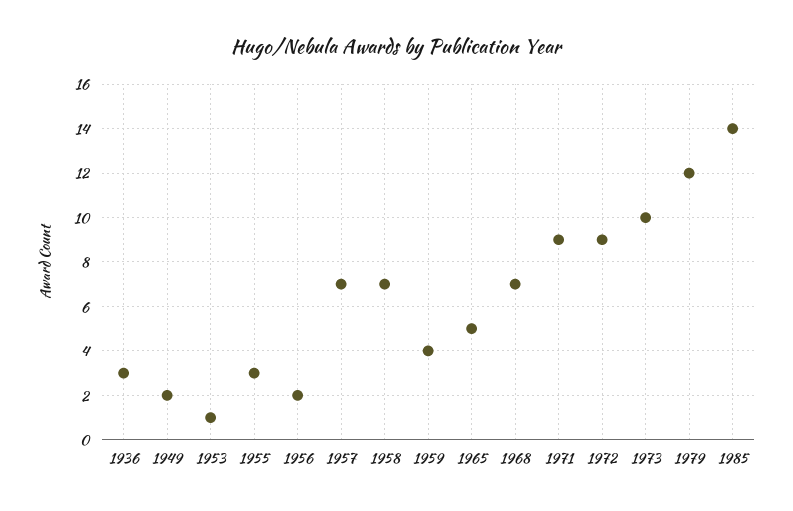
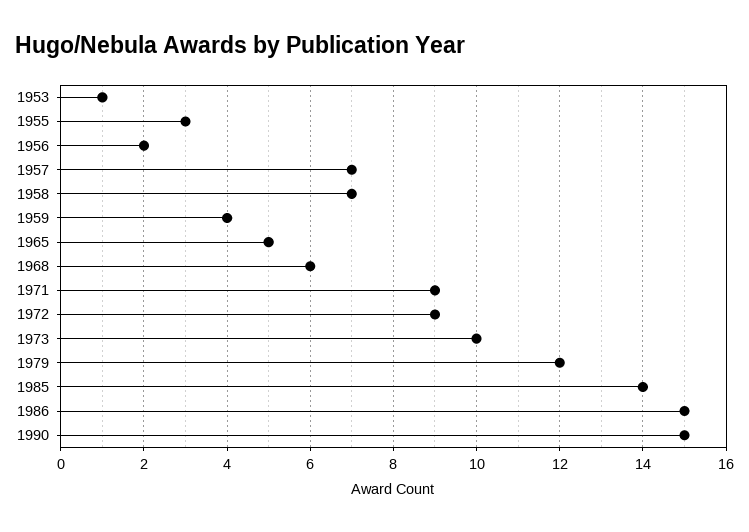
1936: 3 -> none
1949: 2 -> none
1968: 7 -> 6
1986: none -> 15
1990: none -> 15

